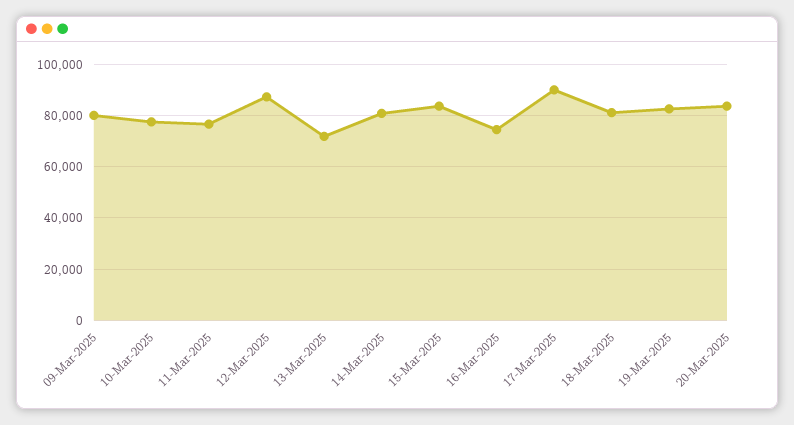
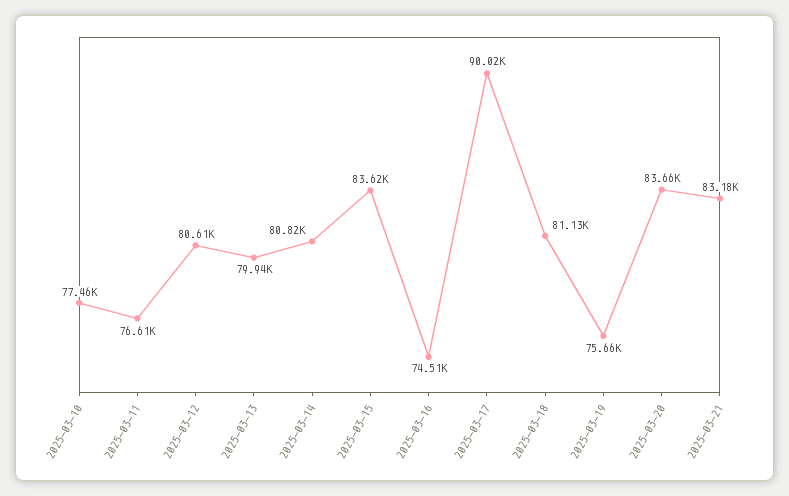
09-Mar-2025: 80000 -> none
12-Mar-2025: 87500 -> 80610
13-Mar-2025: 72500 -> 79940
19-Mar-2025: 82500 -> 75660
2025-03-21: none -> 83180

